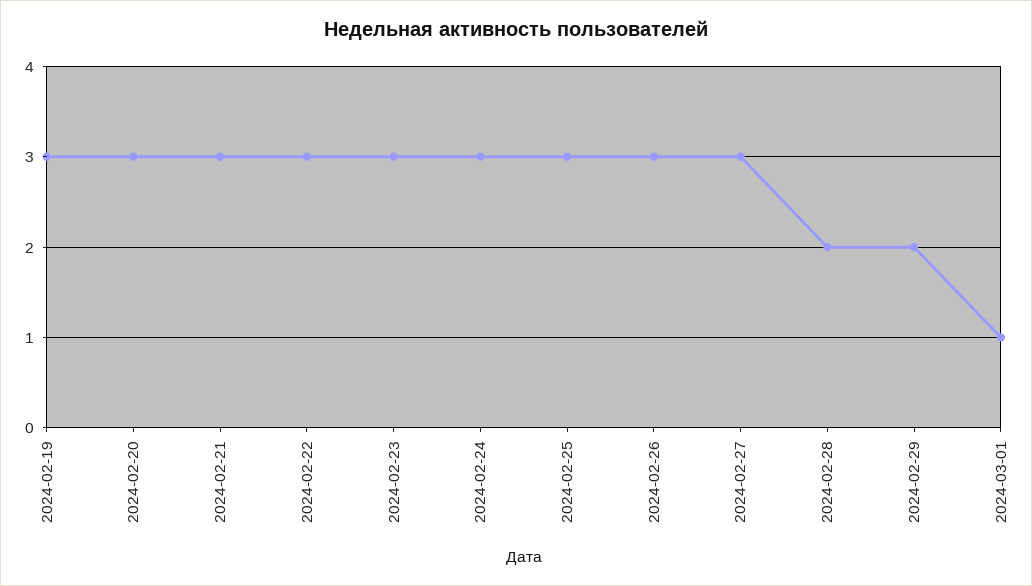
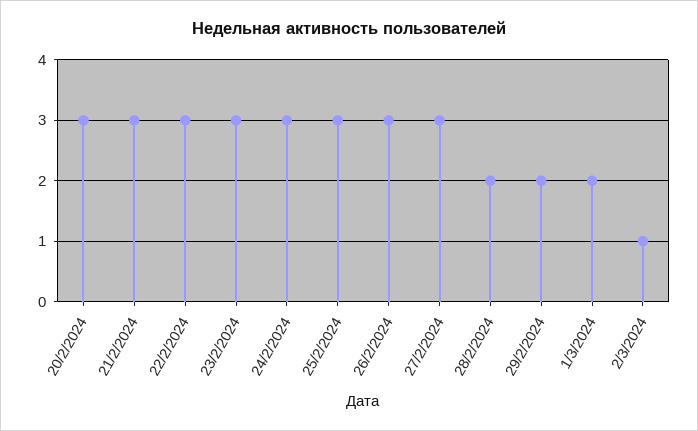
2024-02-19: 3 -> none
2024-03-01: 1 -> 2
2/3/2024: none -> 1

